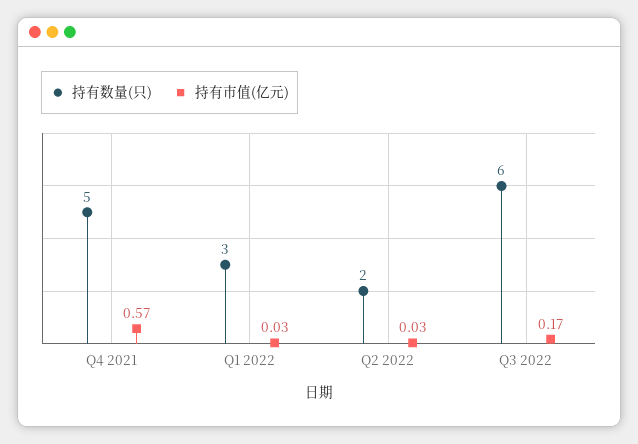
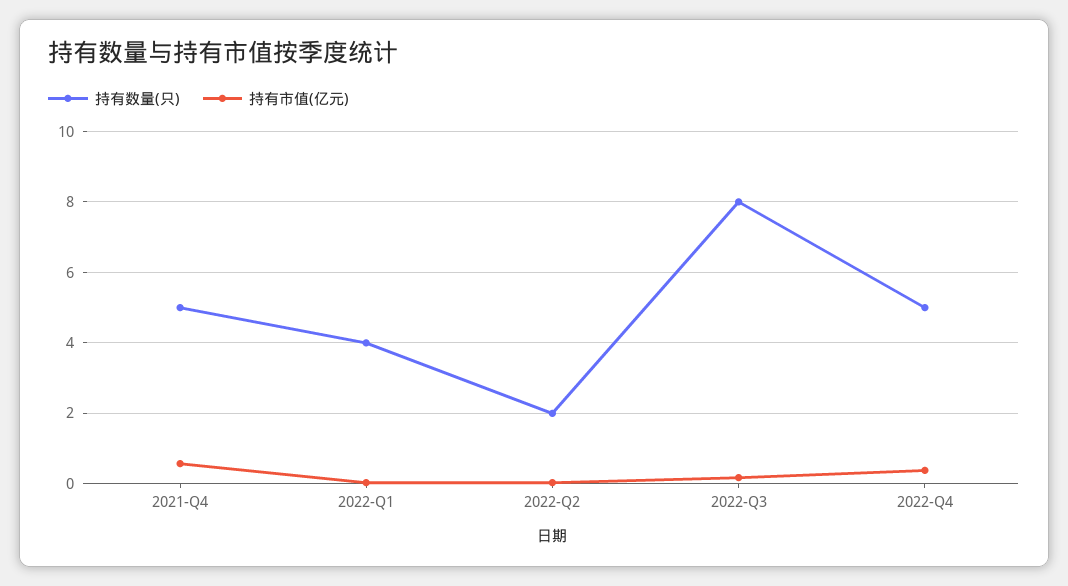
持有数量(只), Q1 2022: 3 -> 4
持有数量(只), Q3 2022: 6 -> 8
持有数量(只), 2022-Q4: none -> 5
持有市值(亿元), 2022-Q4: none -> 0.4

